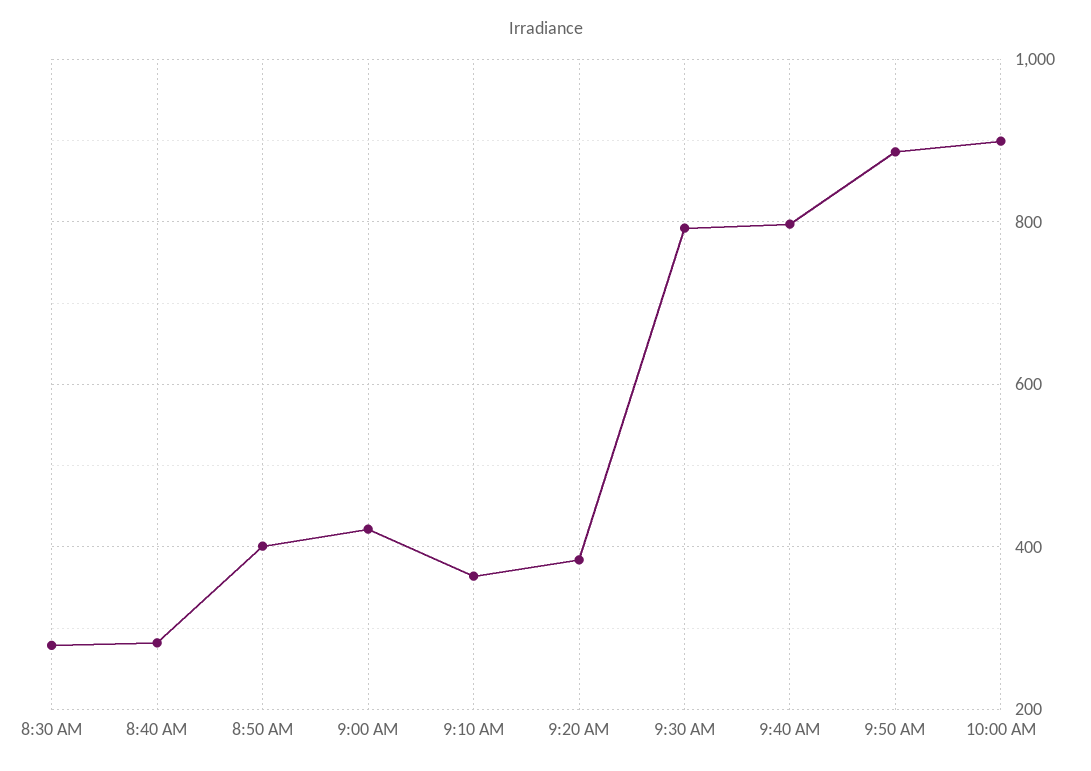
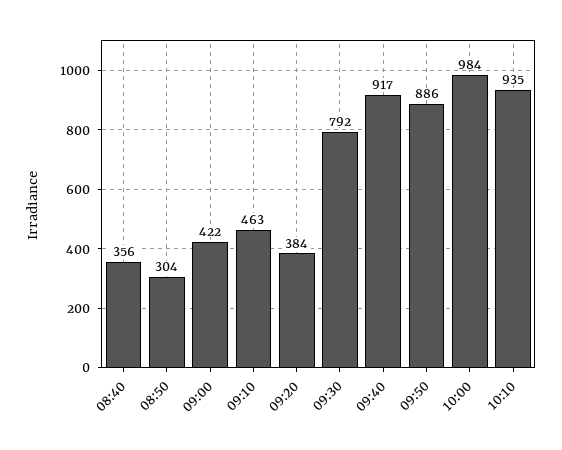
8:30 AM: 280 -> none
8:40 AM: 280 -> 356
8:50 AM: 400 -> 304
9:10 AM: 360 -> 463
9:40 AM: 800 -> 917
10:00 AM: 900 -> 984
10:10: none -> 935

